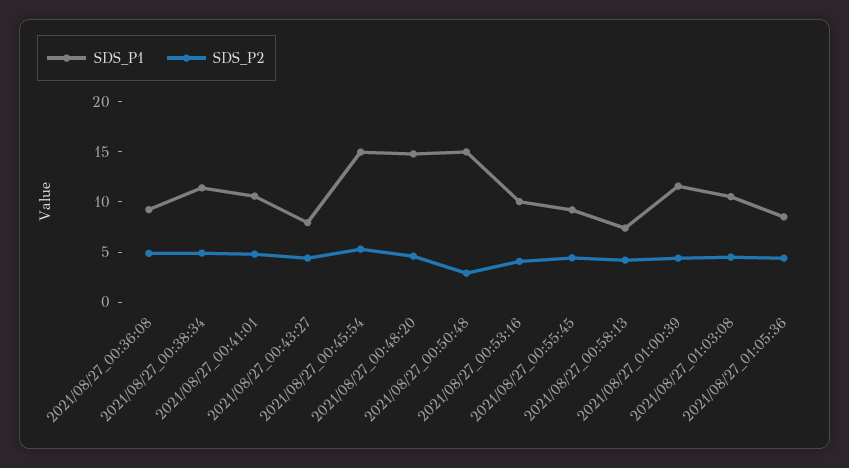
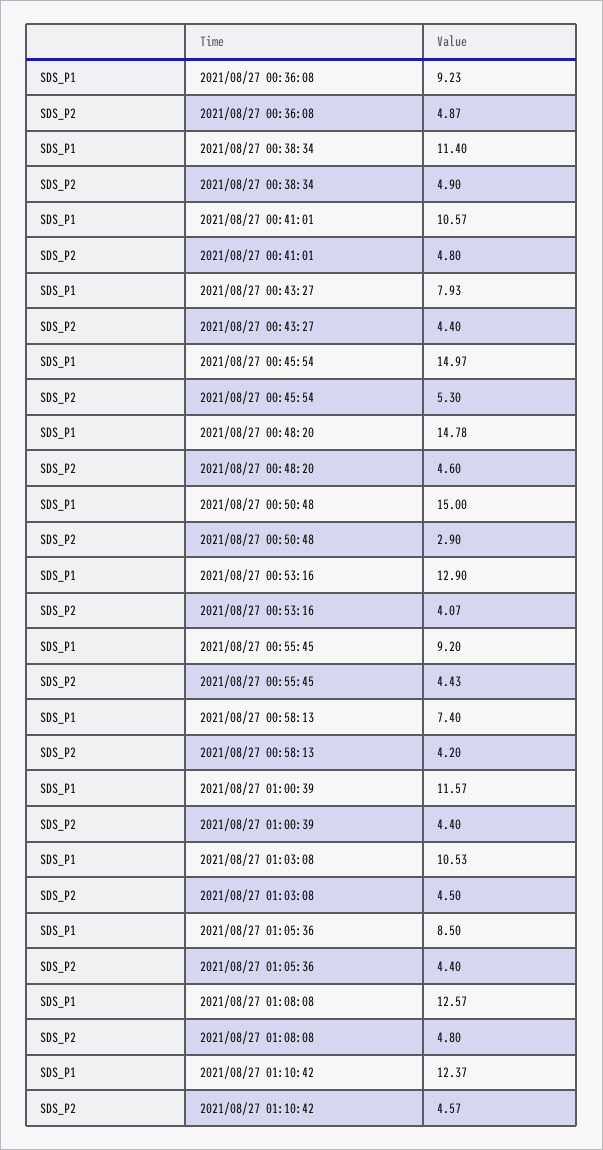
SDS_P1, 2021/08/27_00:53:16: 10 -> 12.9
SDS_P1, 2021/08/27 01:08:08: none -> 12.57
SDS_P2, 2021/08/27 01:08:08: none -> 4.8
SDS_P1, 2021/08/27 01:10:42: none -> 12.37
SDS_P2, 2021/08/27 01:10:42: none -> 4.57

